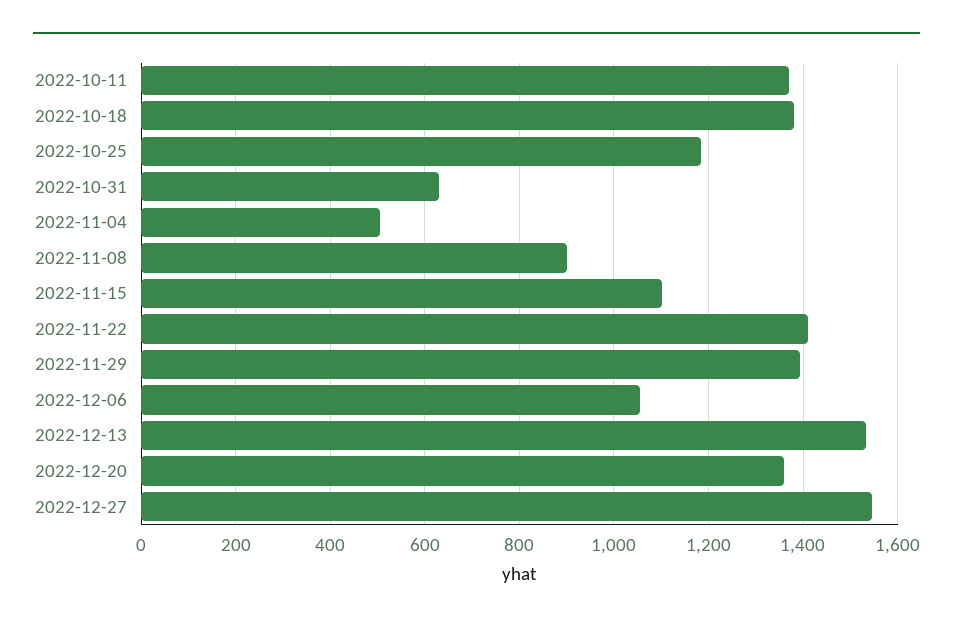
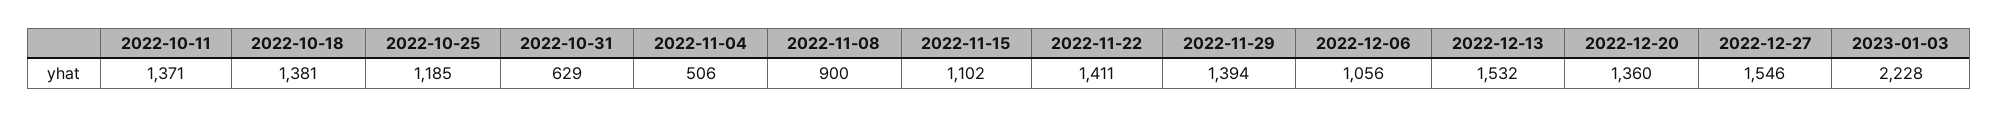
2023-01-03: none -> 2228

